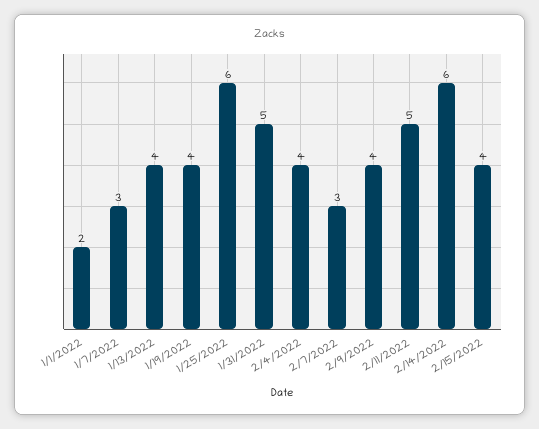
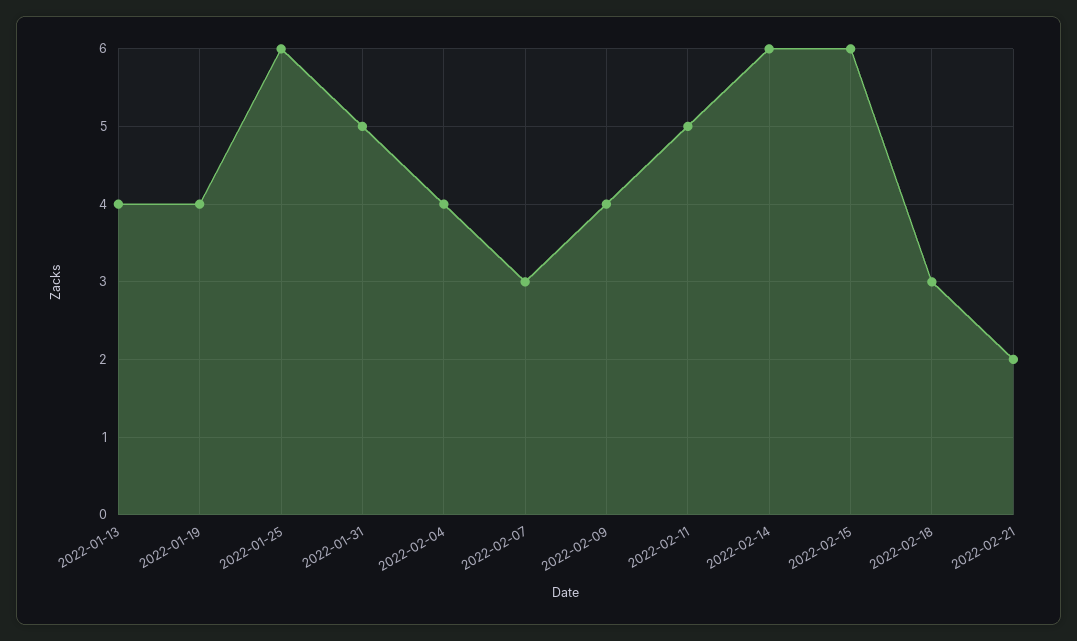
1/1/2022: 2 -> none
1/7/2022: 3 -> none
2/15/2022: 4 -> 6
2022-02-18: none -> 3
2022-02-21: none -> 2

